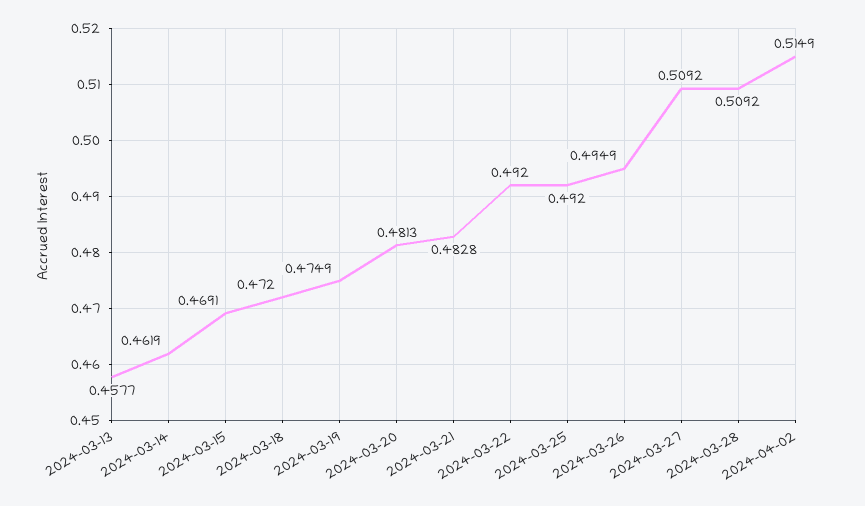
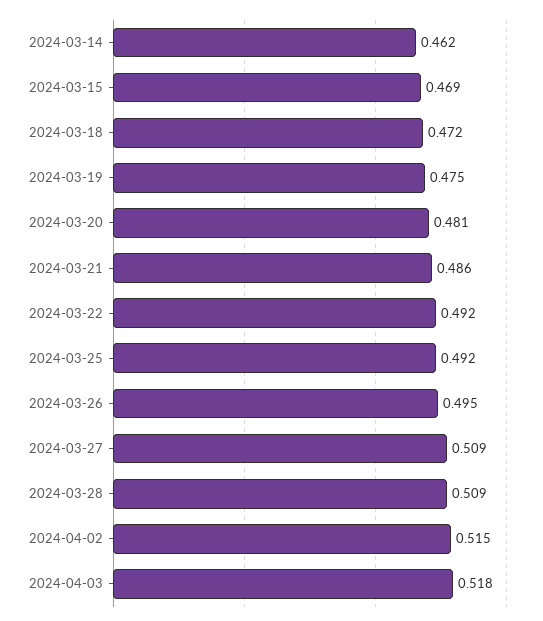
2024-03-13: 0.4577 -> none
2024-03-21: 0.4828 -> 0.486
2024-04-03: none -> 0.518

